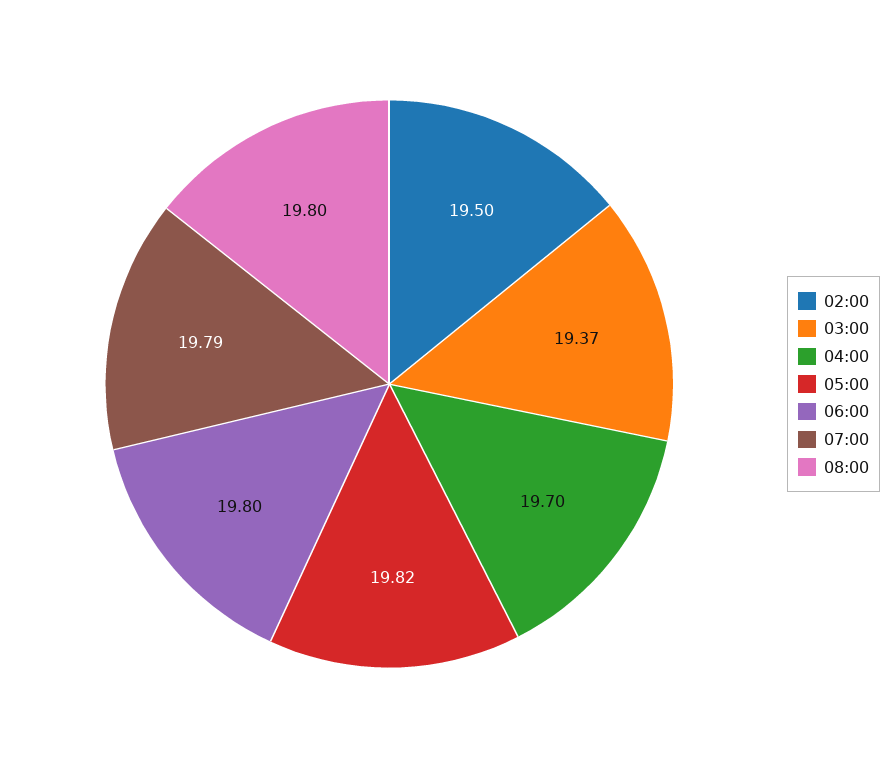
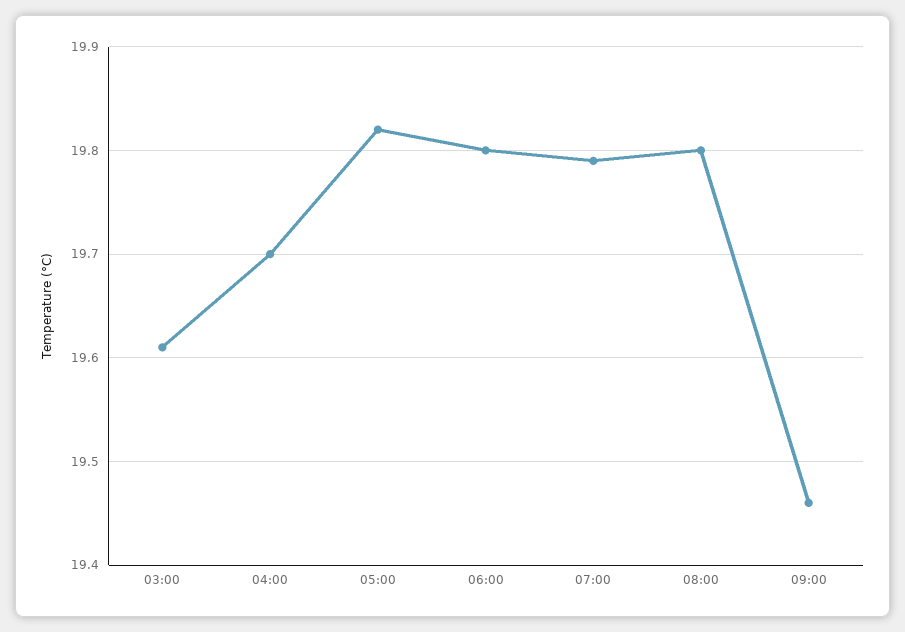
02:00: 19.5 -> none
03:00: 19.37 -> 19.61
09:00: none -> 19.46

